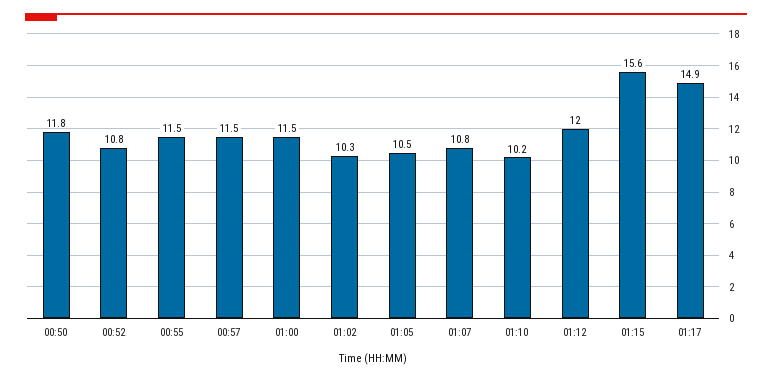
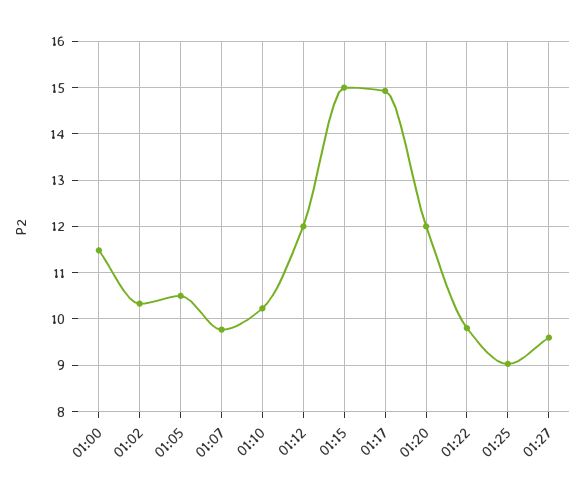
00:50: 11.8 -> none
00:52: 10.8 -> none
00:55: 11.5 -> none
00:57: 11.5 -> none
01:07: 10.8 -> 9.8
01:15: 15.6 -> 15
01:20: none -> 12
01:22: none -> 9.8
01:25: none -> 9
01:27: none -> 9.6

